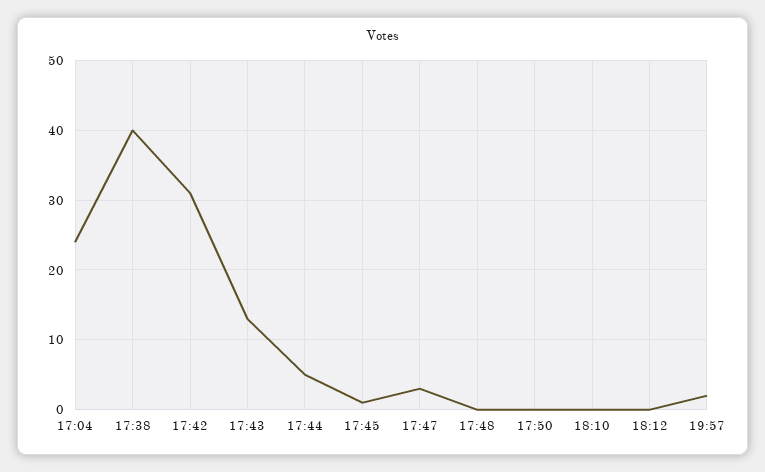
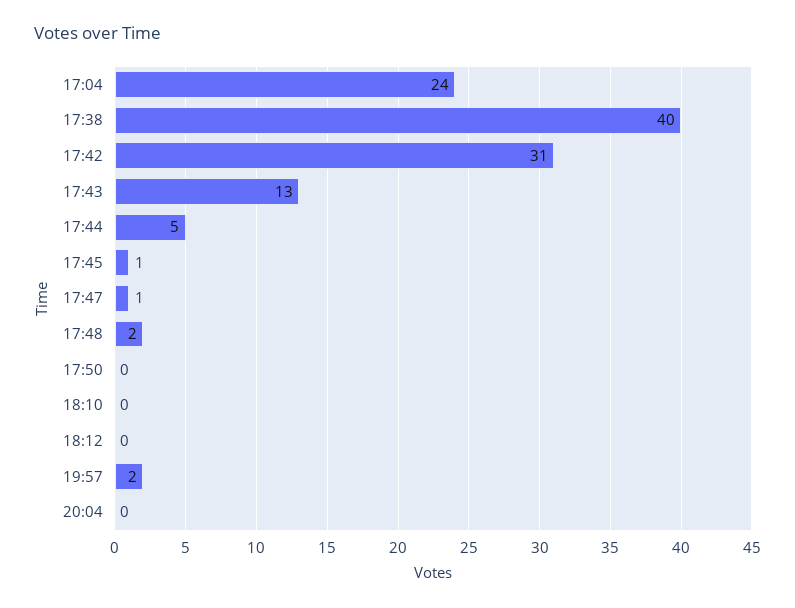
17:47: 3 -> 1
17:48: 0 -> 2
20:04: none -> 0

